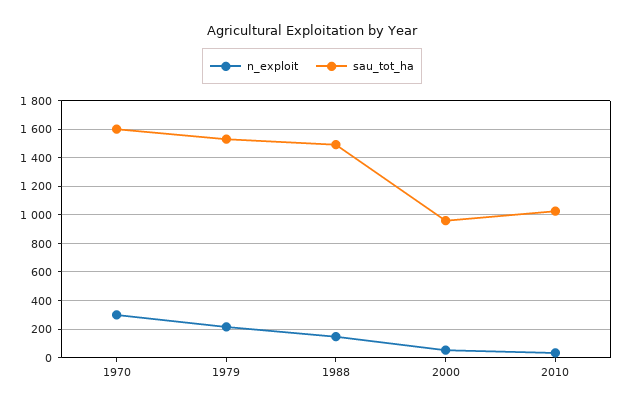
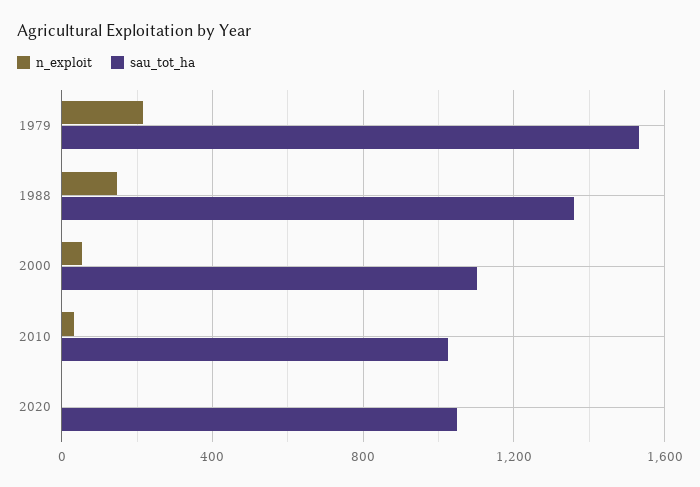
n_exploit, 1970: 300 -> none
sau_tot_ha, 1970: 1600 -> none
sau_tot_ha, 1988: 1500 -> 1350
sau_tot_ha, 2000: 950 -> 1100
n_exploit, 2020: none -> 0
sau_tot_ha, 2020: none -> 1050

